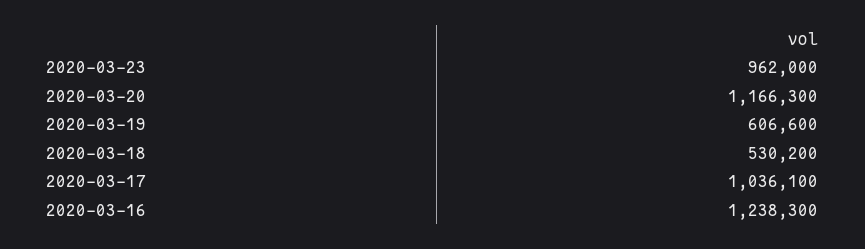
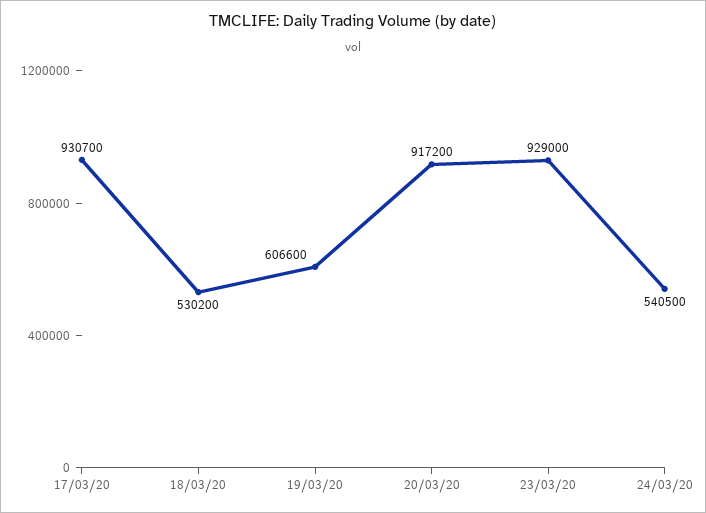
2020-03-23: 962000 -> 929000
2020-03-20: 1166300 -> 917200
2020-03-17: 1036100 -> 930700
2020-03-16: 1238300 -> none
24/03/20: none -> 540500

